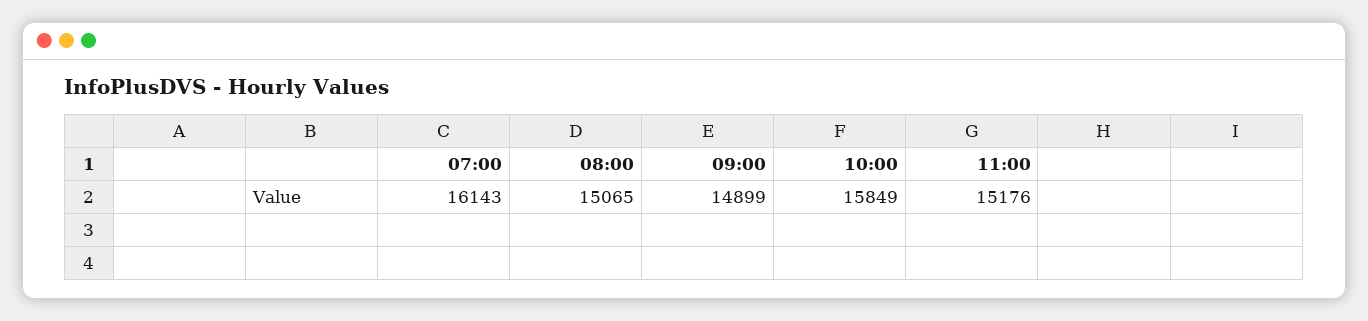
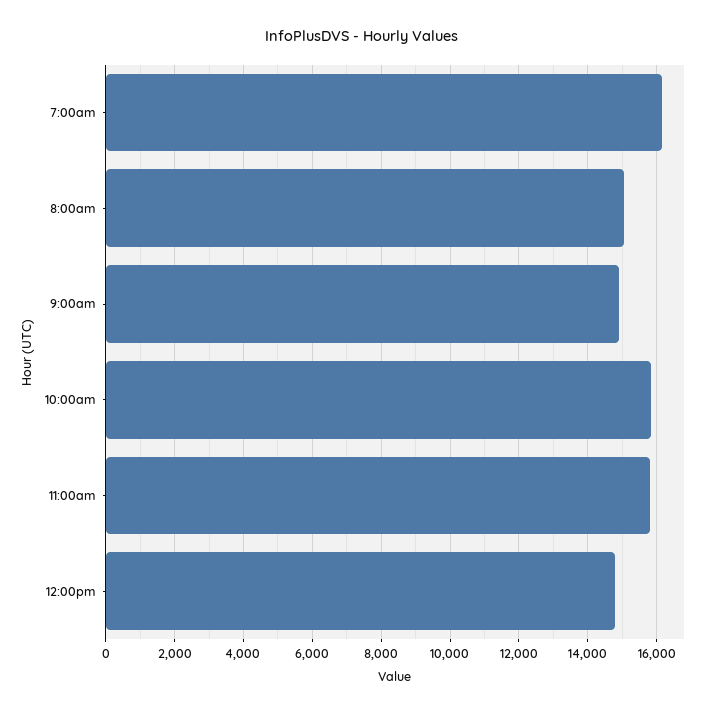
11:00: 15176 -> 15800
12:00pm: none -> 14800

